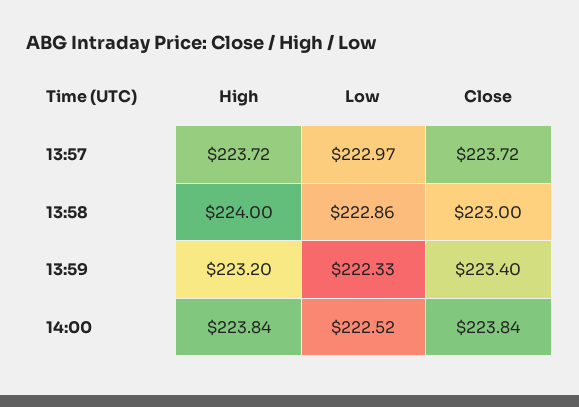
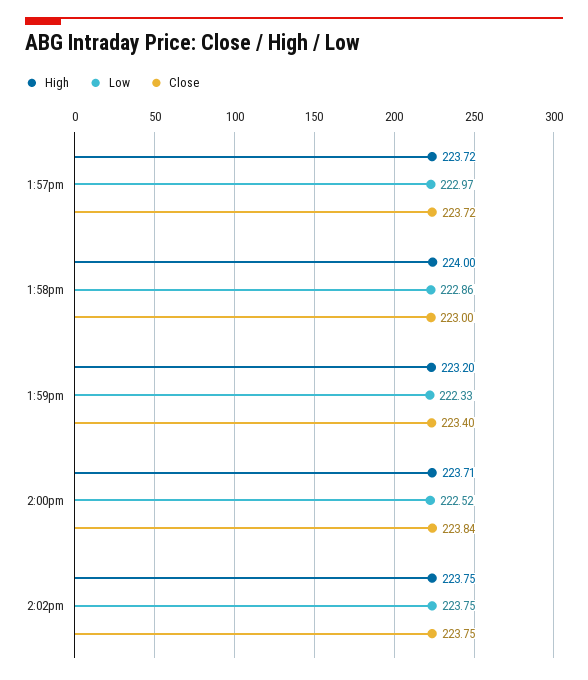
High, 14:00: 223.84 -> 223.71
High, 2:02pm: none -> 223.75
Low, 2:02pm: none -> 223.75
Close, 2:02pm: none -> 223.75

